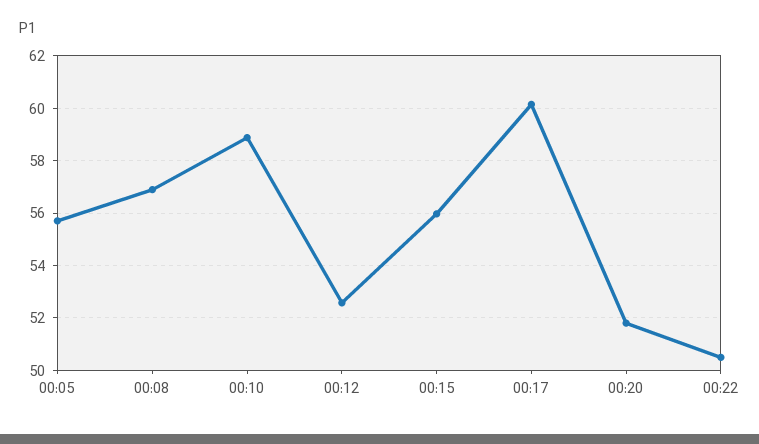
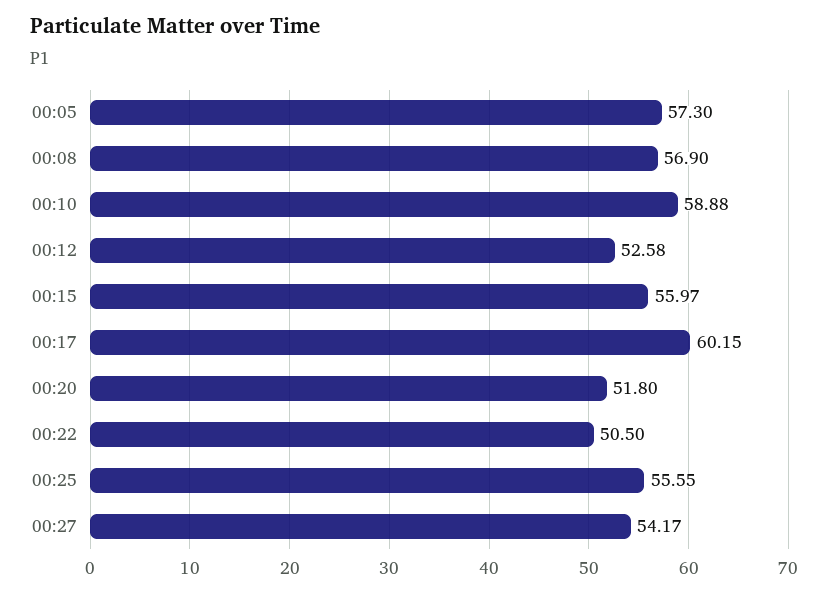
00:05: 55.75 -> 57.3
00:25: none -> 55.55
00:27: none -> 54.17

